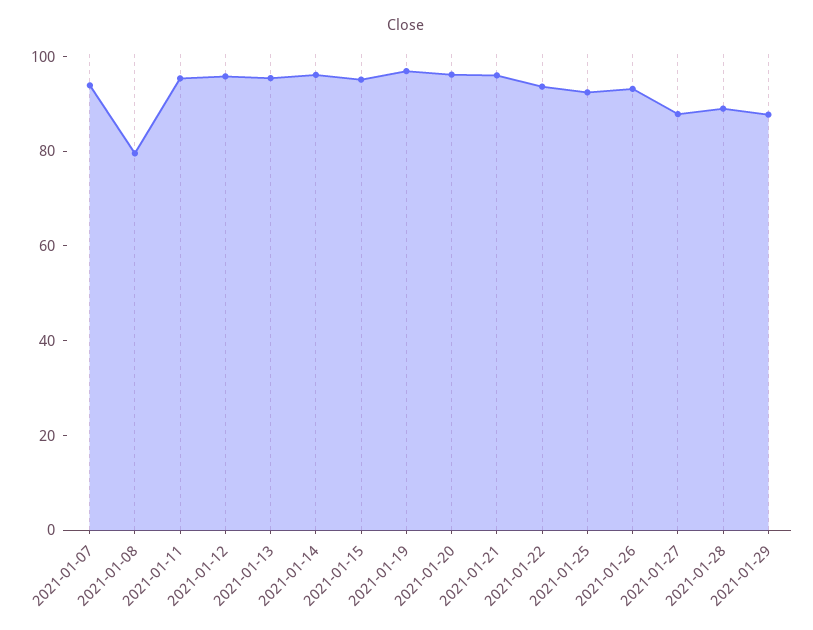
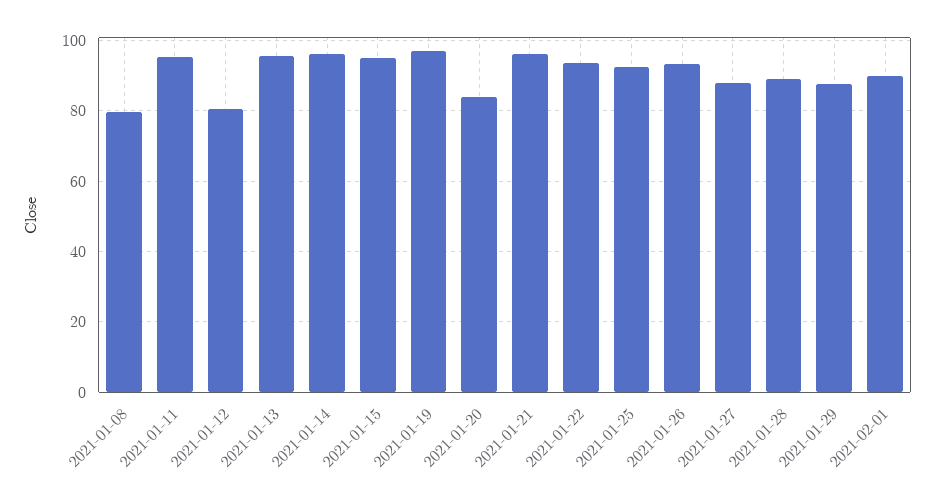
2021-01-07: 95 -> none
2021-01-12: 95 -> 80
2021-01-20: 95 -> 84
2021-02-01: none -> 90

